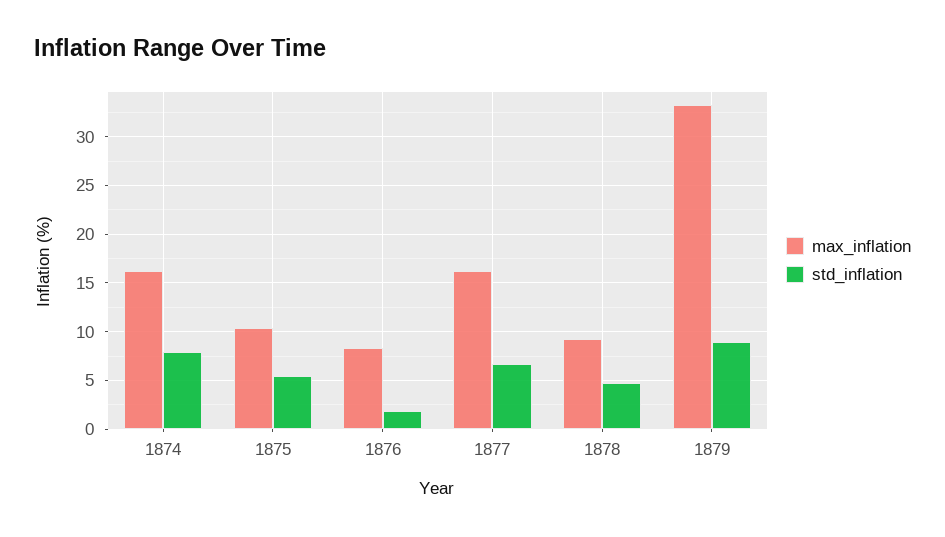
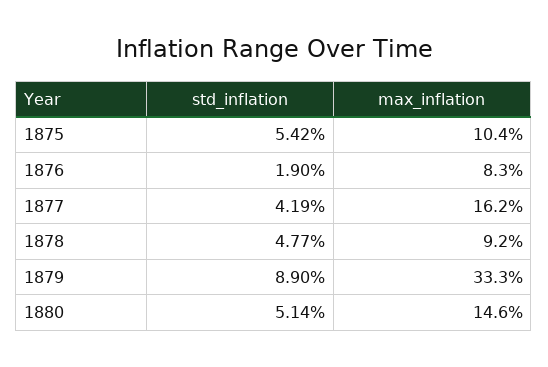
max_inflation, 1874: 16 -> none
std_inflation, 1874: 8 -> none
std_inflation, 1877: 7 -> 4.19
std_inflation, 1880: none -> 5.14
max_inflation, 1880: none -> 14.6

